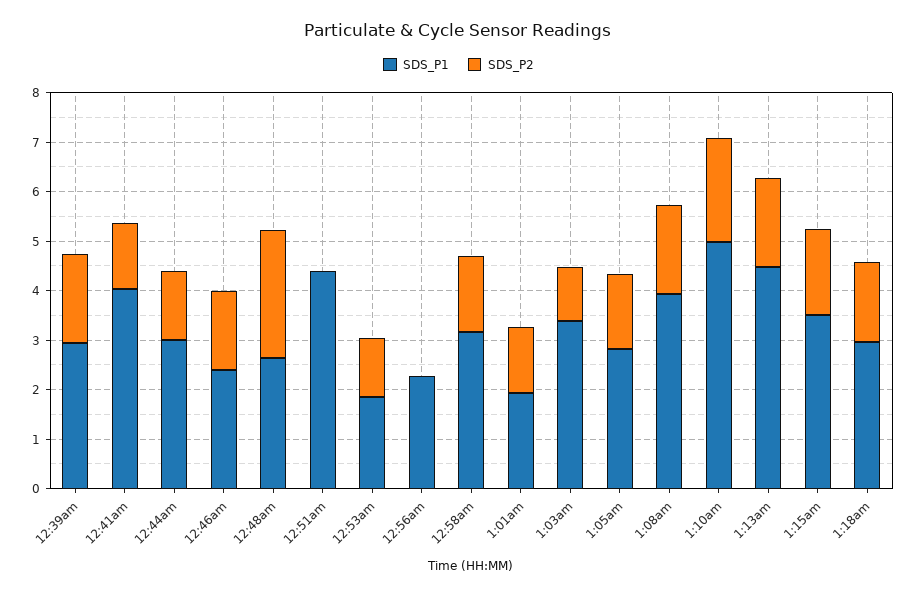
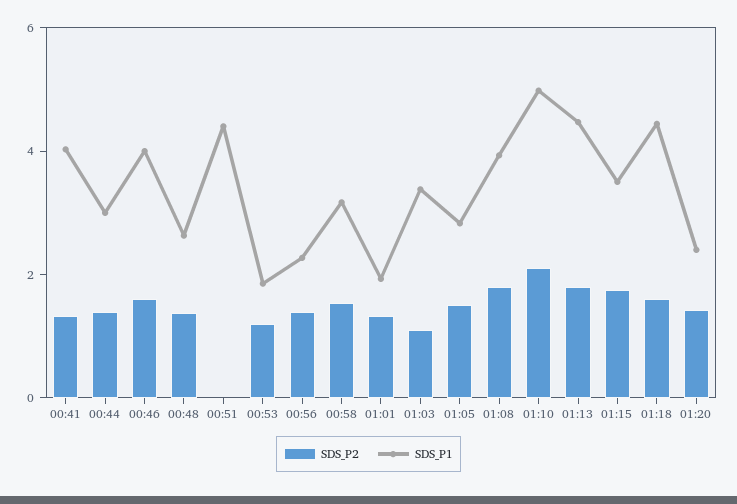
SDS_P1, 12:39am: 3 -> none
SDS_P2, 12:39am: 1.8 -> none
SDS_P1, 12:46am: 2.4 -> 4
SDS_P2, 12:48am: 2.6 -> 1.5
SDS_P2, 12:56am: 0 -> 1.5
SDS_P1, 1:18am: 3 -> 4.5
SDS_P2, 01:20: none -> 1.5
SDS_P1, 01:20: none -> 2.5

